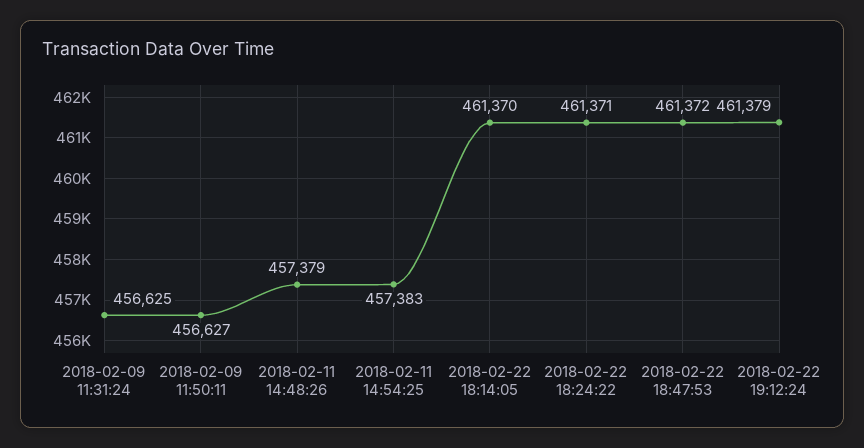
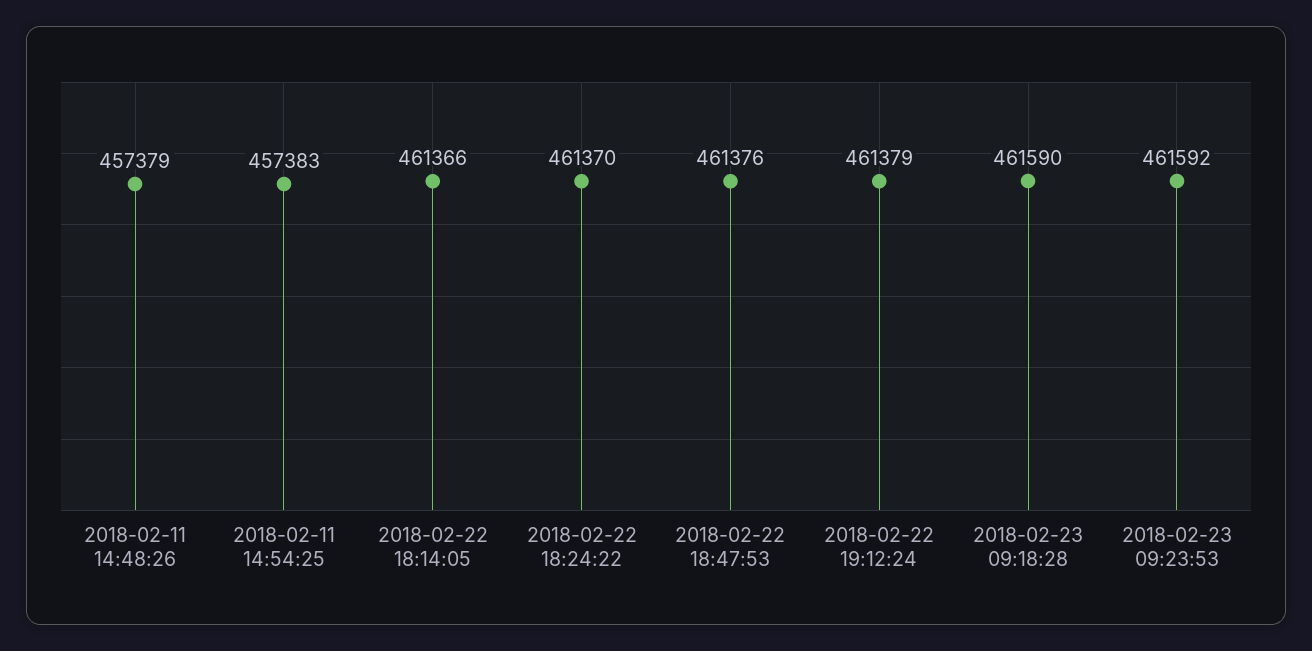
2018-02-09 11:31:24: 456625 -> none
2018-02-09 11:50:11: 456627 -> none
2018-02-22 18:14:05: 461370 -> 461366
2018-02-22 18:24:22: 461371 -> 461370
2018-02-22 18:47:53: 461372 -> 461376
2018-02-23 09:18:28: none -> 461590
2018-02-23 09:23:53: none -> 461592

